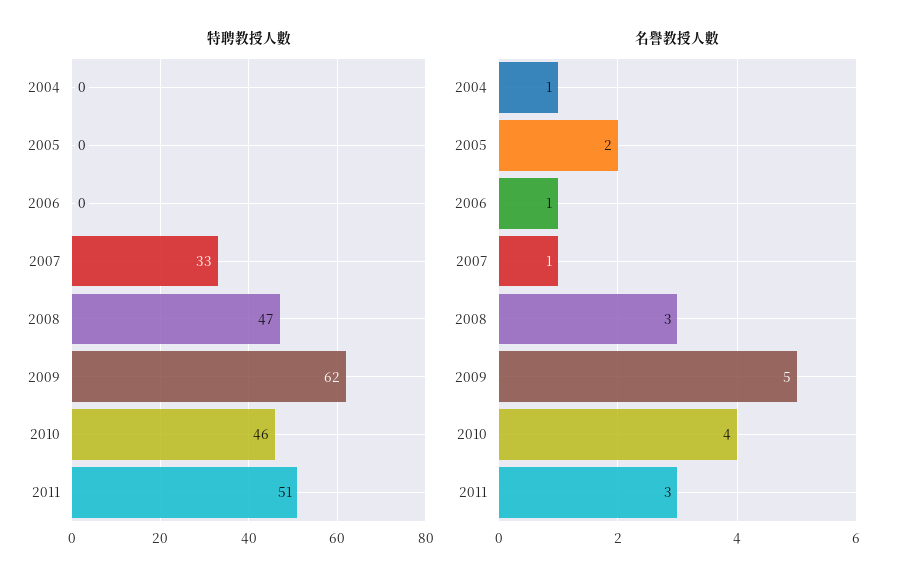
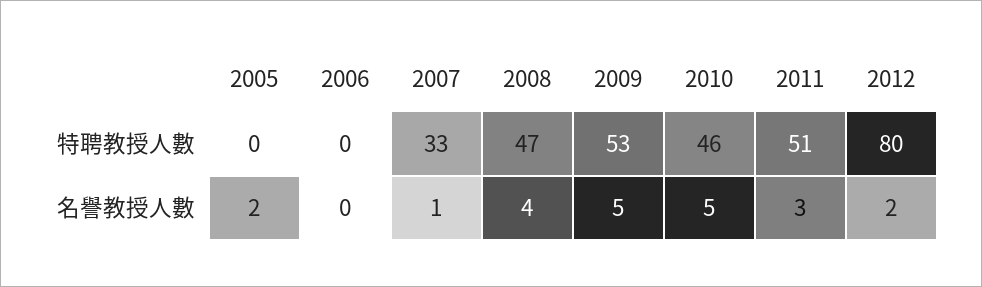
特聘教授人數, 2004: 0 -> none
特聘教授人數, 2009: 62 -> 53
名譽教授人數, 2004: 1 -> none
名譽教授人數, 2006: 1 -> 0
名譽教授人數, 2008: 3 -> 4
名譽教授人數, 2010: 4 -> 5
特聘教授人數, 2012: none -> 80
名譽教授人數, 2012: none -> 2

